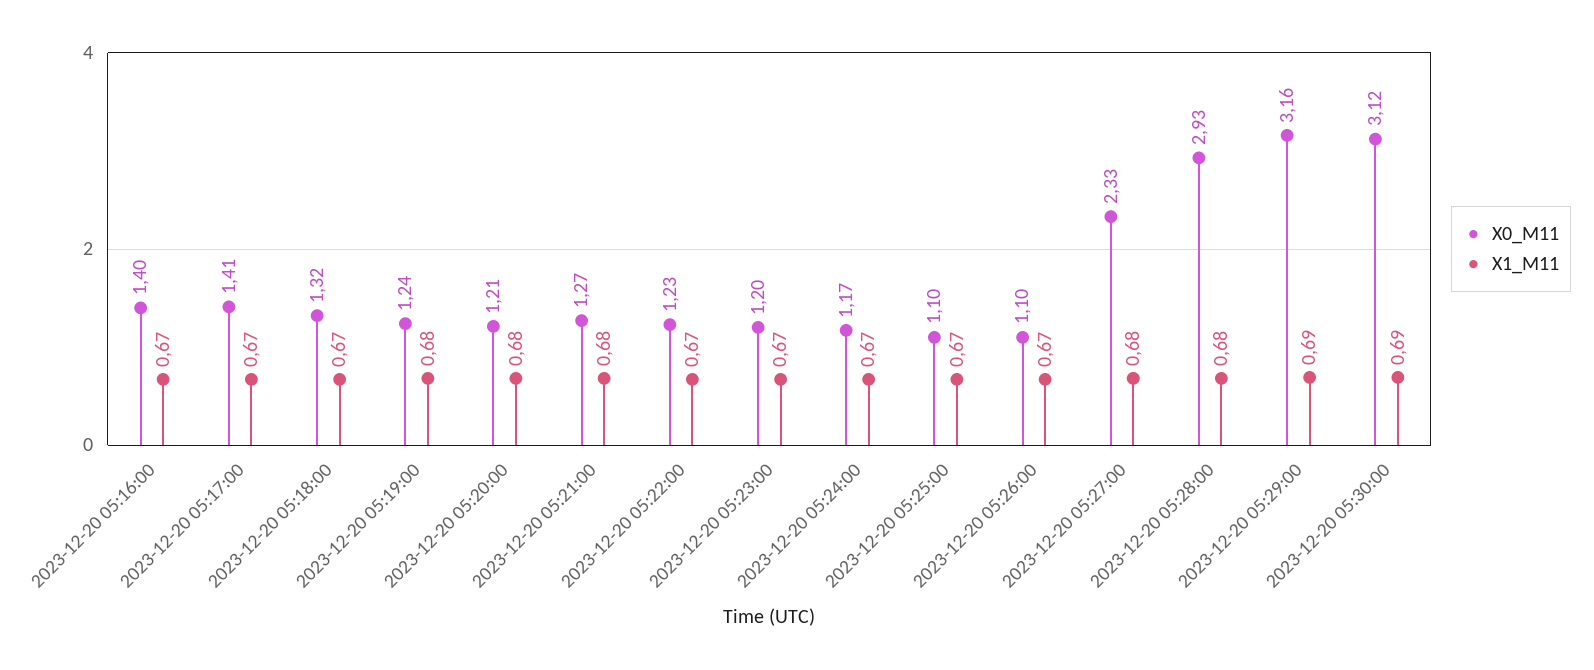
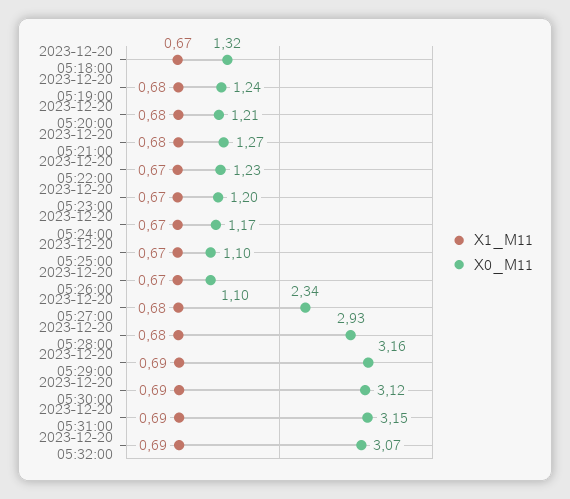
X0_M11, 2023-12-20 05:16:00: 1.4 -> none
X1_M11, 2023-12-20 05:16:00: 0.67 -> none
X0_M11, 2023-12-20 05:17:00: 1.41 -> none
X1_M11, 2023-12-20 05:17:00: 0.67 -> none
X0_M11, 2023-12-20 05:27:00: 2.33 -> 2.34
X1_M11, 2023-12-20 05:31:00: none -> 0.69
X0_M11, 2023-12-20 05:31:00: none -> 3.15
X1_M11, 2023-12-20 05:32:00: none -> 0.69
X0_M11, 2023-12-20 05:32:00: none -> 3.07

